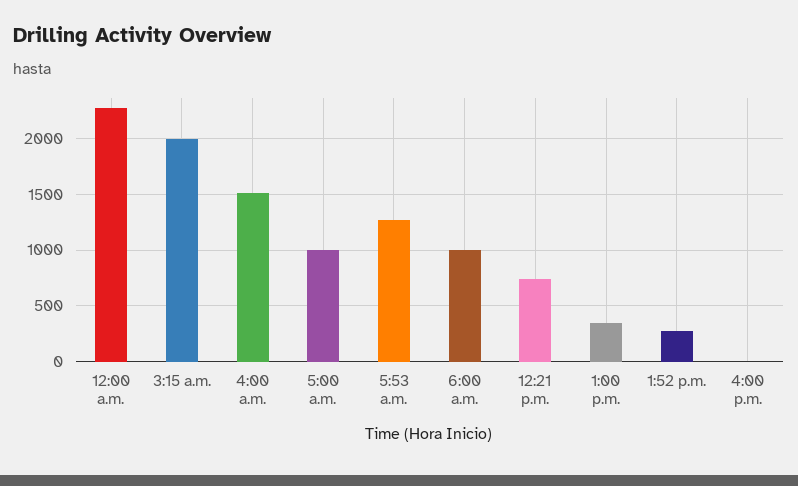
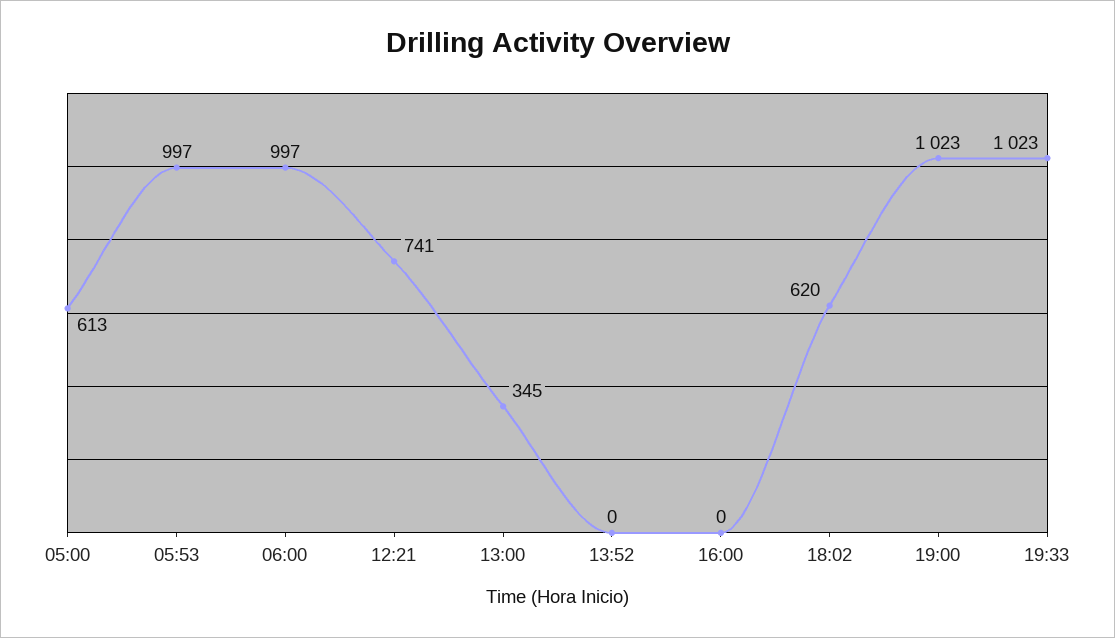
12:00 a.m.: 2300 -> none
3:15 a.m.: 2000 -> none
4:00 a.m.: 1500 -> none
5:00 a.m.: 1000 -> 613
5:53 a.m.: 1300 -> 997
1:52 p.m.: 300 -> 0
18:02: none -> 620
19:00: none -> 1023
19:33: none -> 1023

